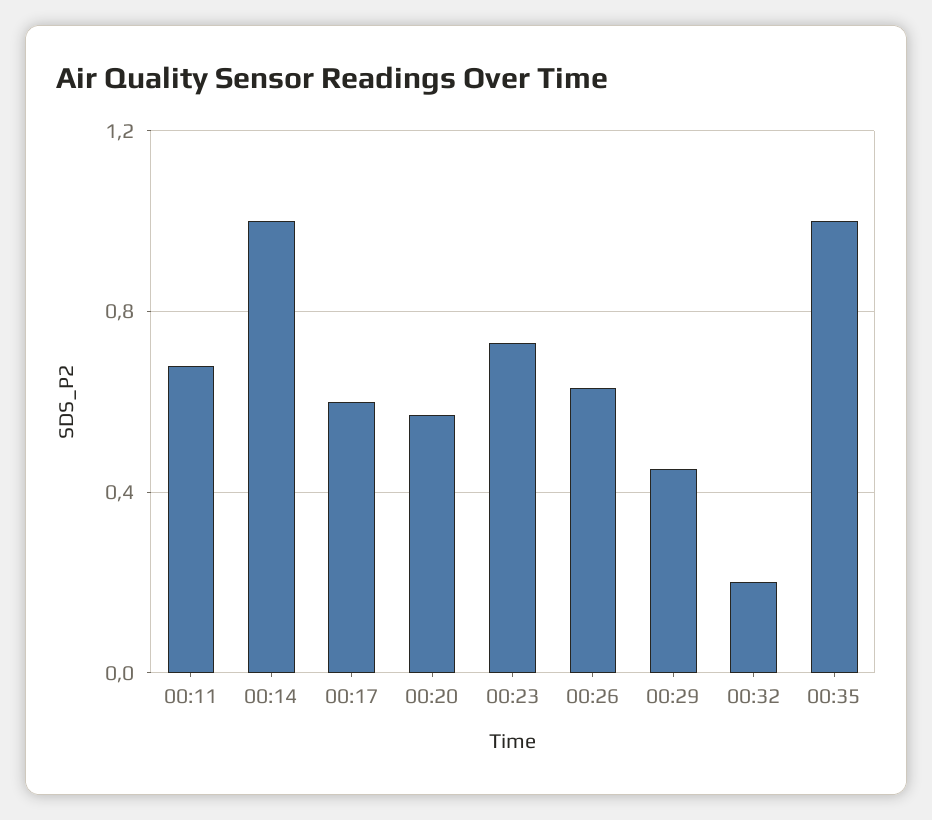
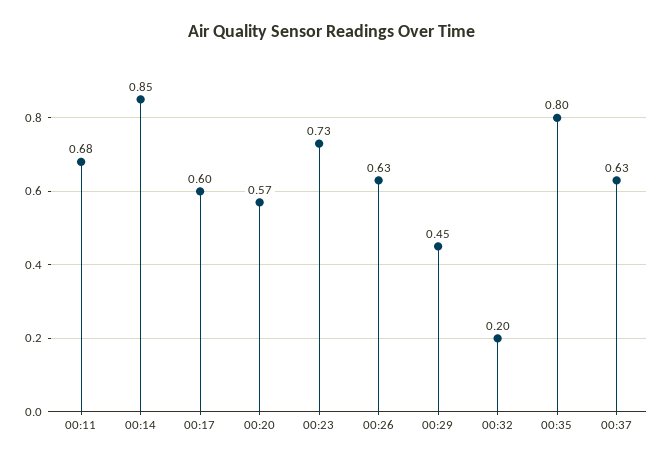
00:14: 1 -> 0.85
00:35: 1 -> 0.8
00:37: none -> 0.63

